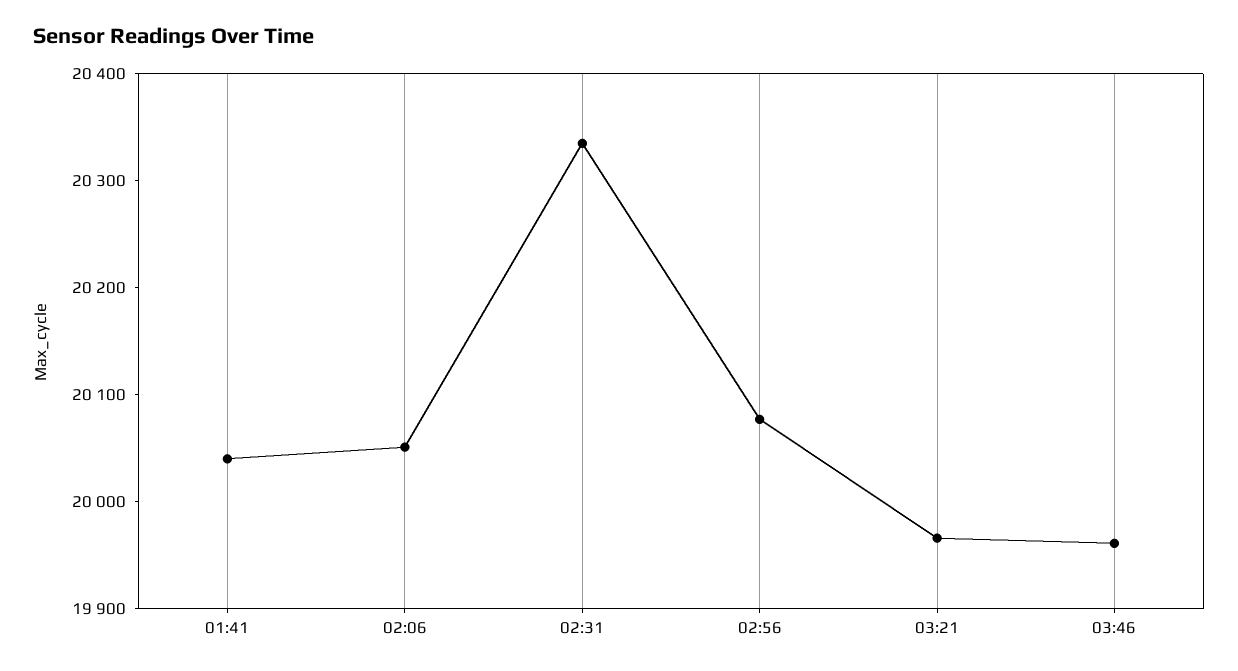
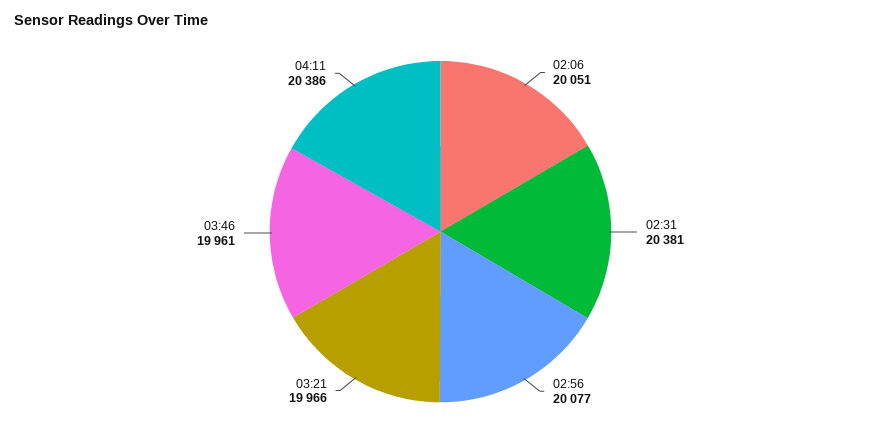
01:41: 20040 -> none
02:31: 20340 -> 20381
04:11: none -> 20386

